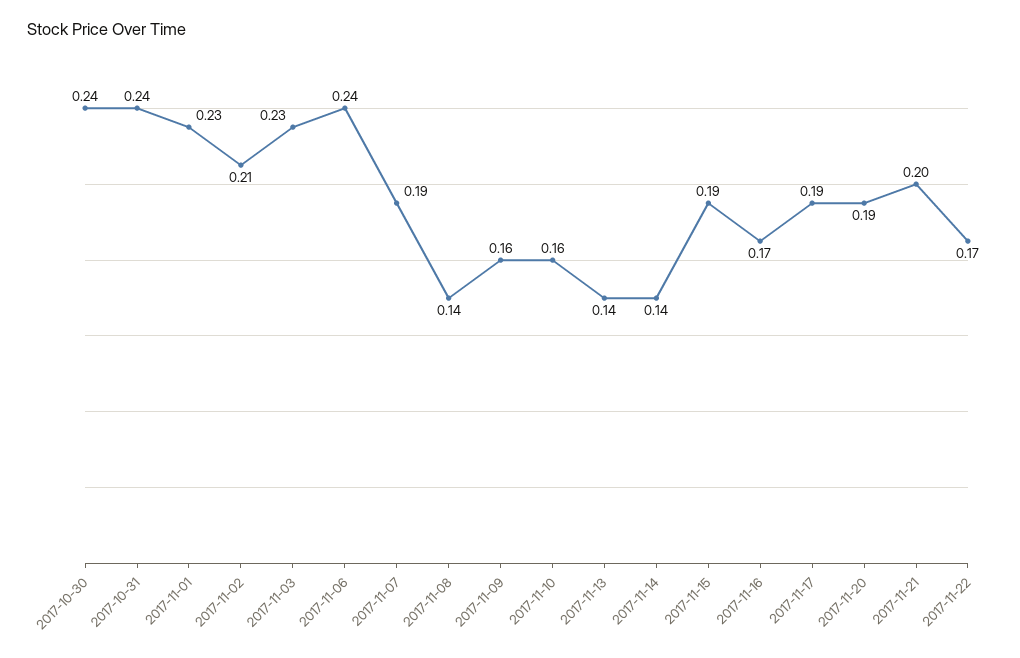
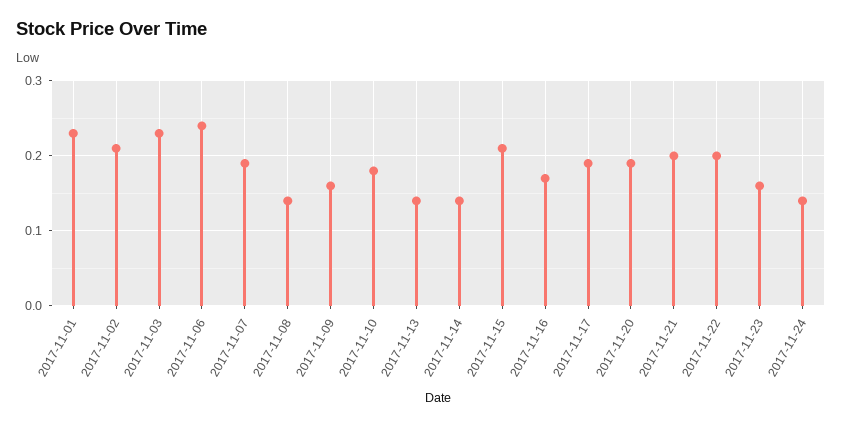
2017-10-30: 0.24 -> none
2017-10-31: 0.24 -> none
2017-11-10: 0.16 -> 0.18
2017-11-15: 0.19 -> 0.21
2017-11-22: 0.17 -> 0.2
2017-11-23: none -> 0.16
2017-11-24: none -> 0.14

